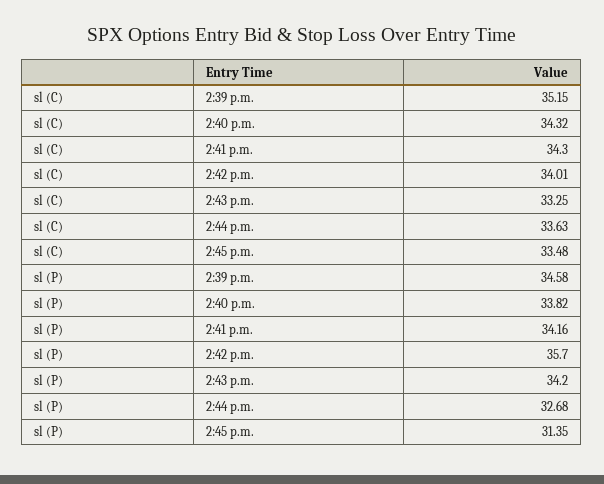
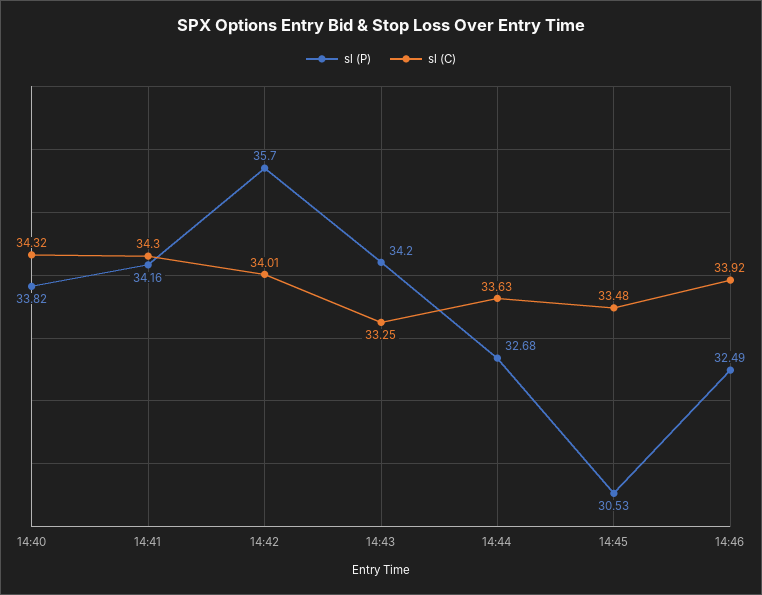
sl (C), 2:39 p.m.: 35.15 -> none
sl (P), 2:39 p.m.: 34.58 -> none
sl (P), 2:45 p.m.: 31.35 -> 30.53
sl (P), 14:46: none -> 32.49
sl (C), 14:46: none -> 33.92

